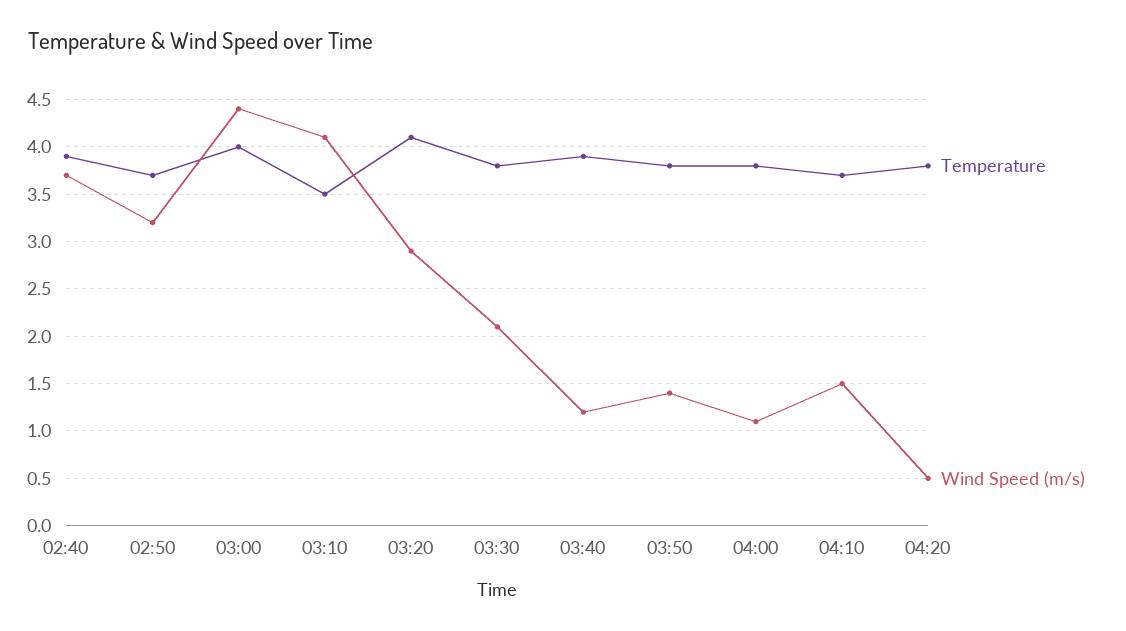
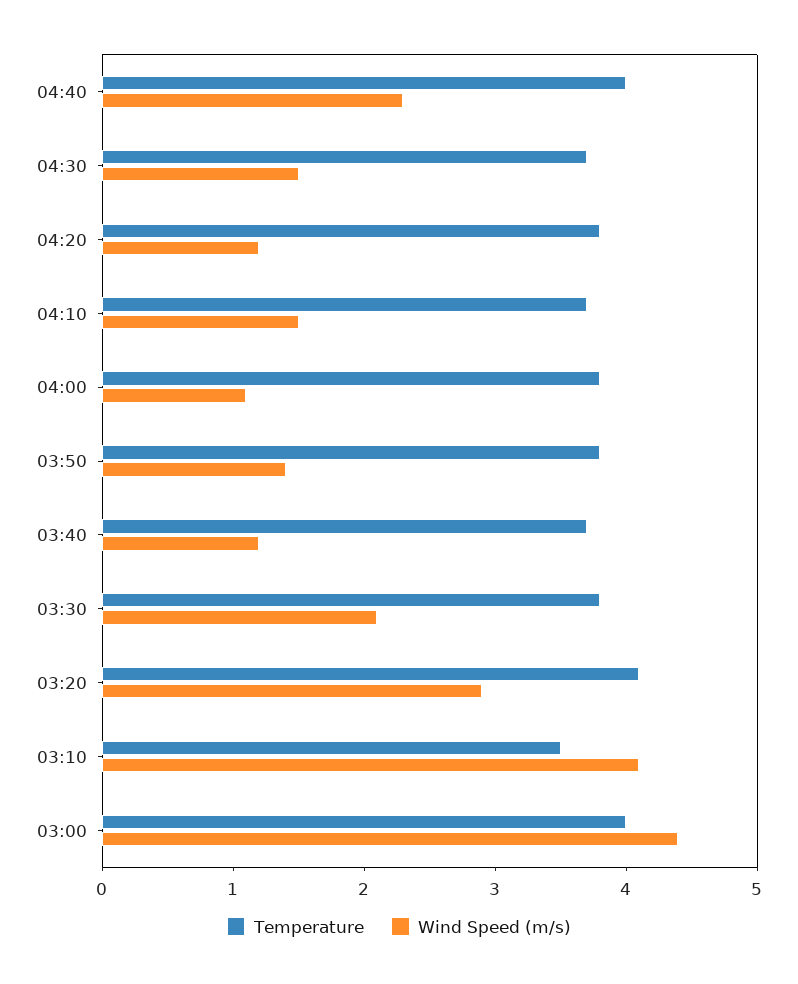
Temperature, 02:40: 3.9 -> none
Wind Speed (m/s), 02:40: 3.7 -> none
Temperature, 02:50: 3.7 -> none
Wind Speed (m/s), 02:50: 3.2 -> none
Temperature, 03:40: 3.9 -> 3.7
Wind Speed (m/s), 04:20: 0.5 -> 1.2
Temperature, 04:40: none -> 4
Wind Speed (m/s), 04:40: none -> 2.3
Temperature, 04:30: none -> 3.7
Wind Speed (m/s), 04:30: none -> 1.5

